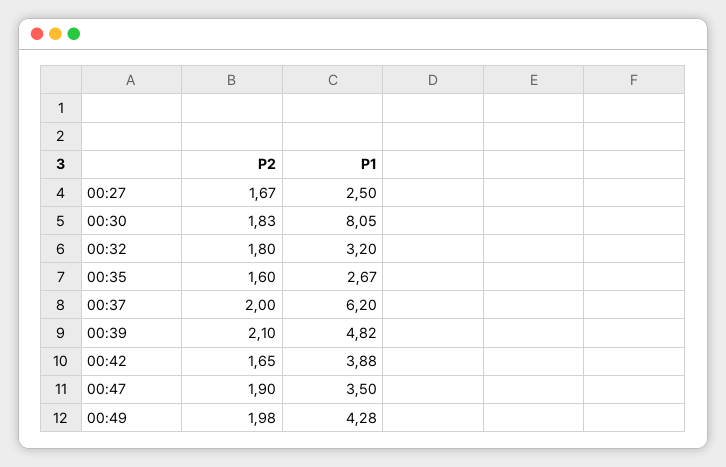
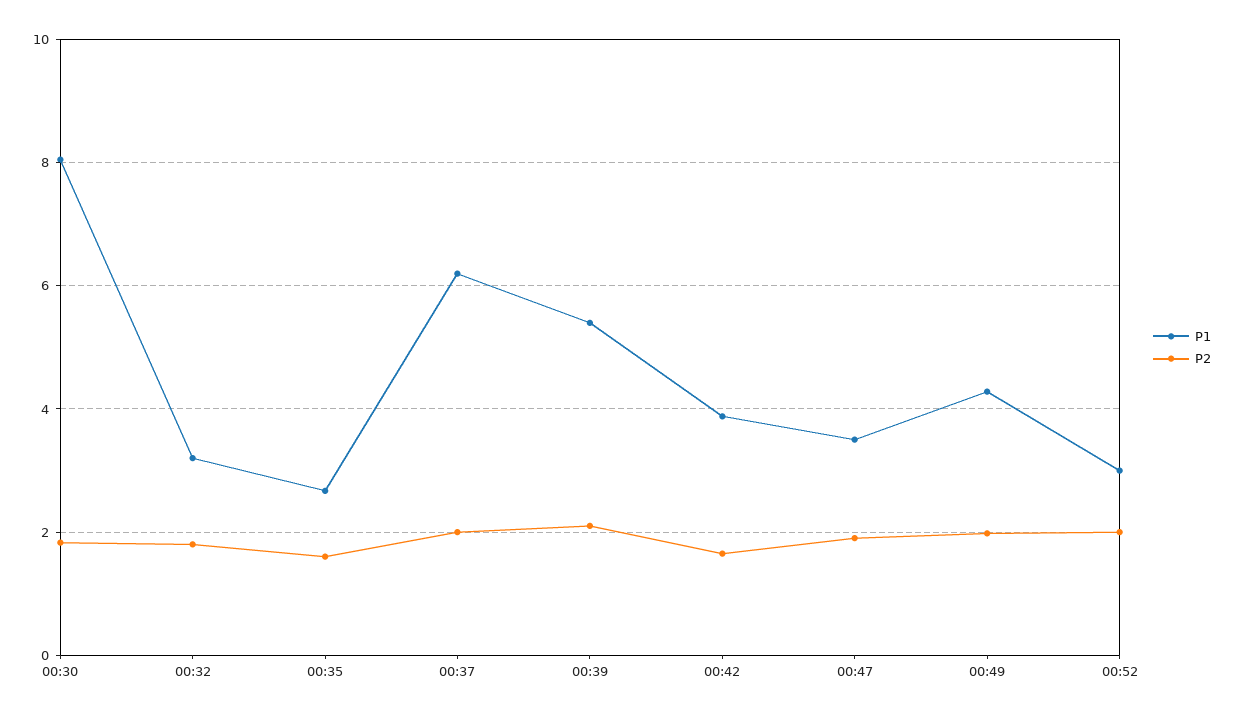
P2, 00:27: 1.67 -> none
P1, 00:27: 2.5 -> none
P1, 00:39: 4.82 -> 5.4
P1, 00:52: none -> 3
P2, 00:52: none -> 2

